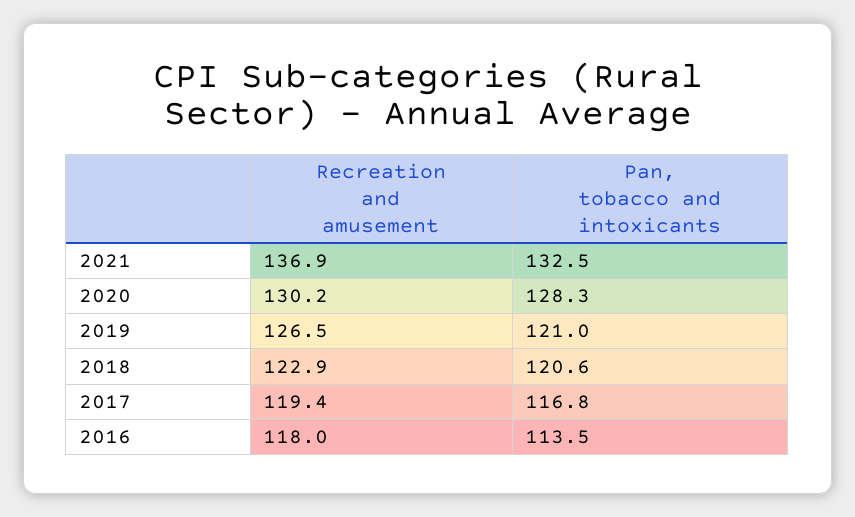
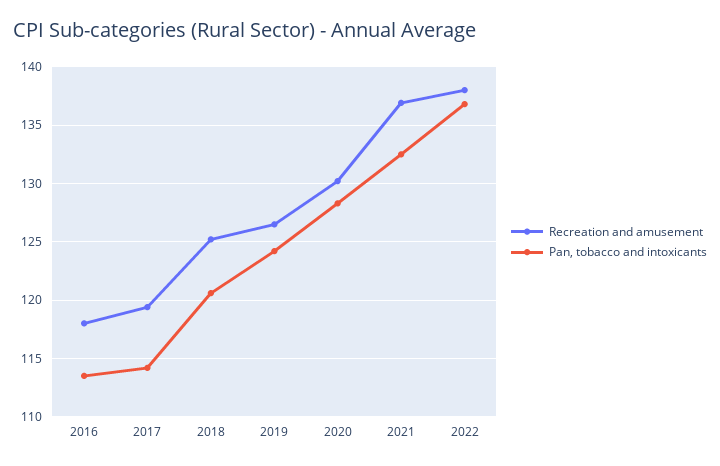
Pan, tobacco and intoxicants, 2019: 121 -> 124
Recreation and amusement, 2018: 122.9 -> 125
Pan, tobacco and intoxicants, 2017: 116.8 -> 114
Recreation and amusement, 2022: none -> 138
Pan, tobacco and intoxicants, 2022: none -> 137

